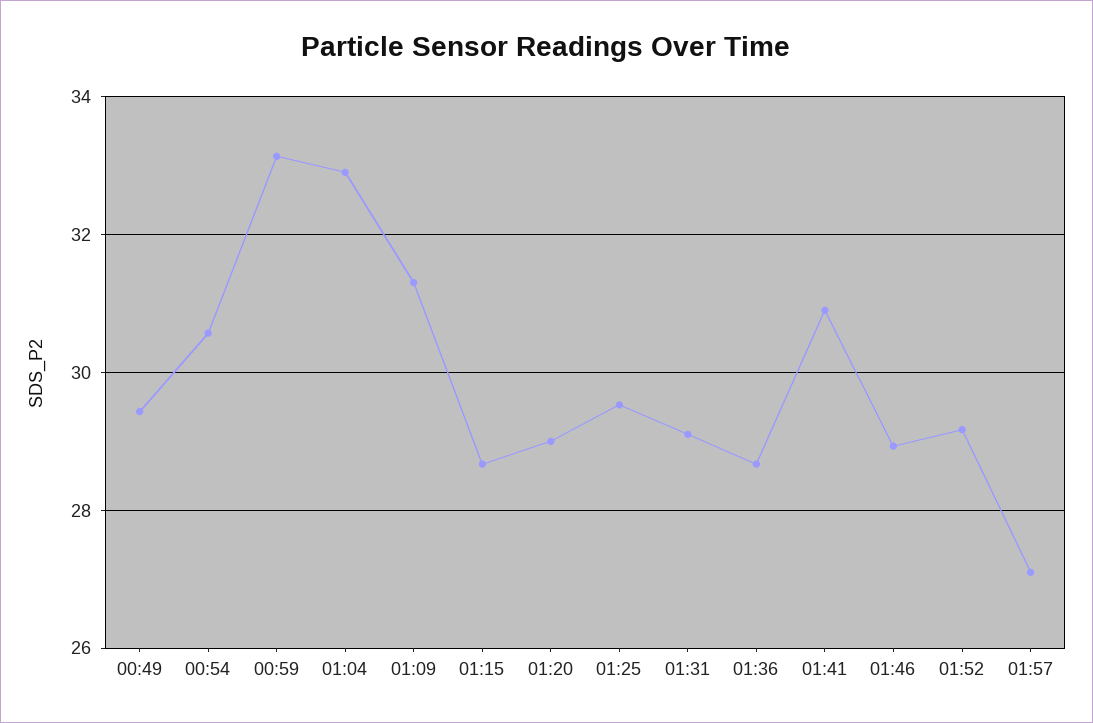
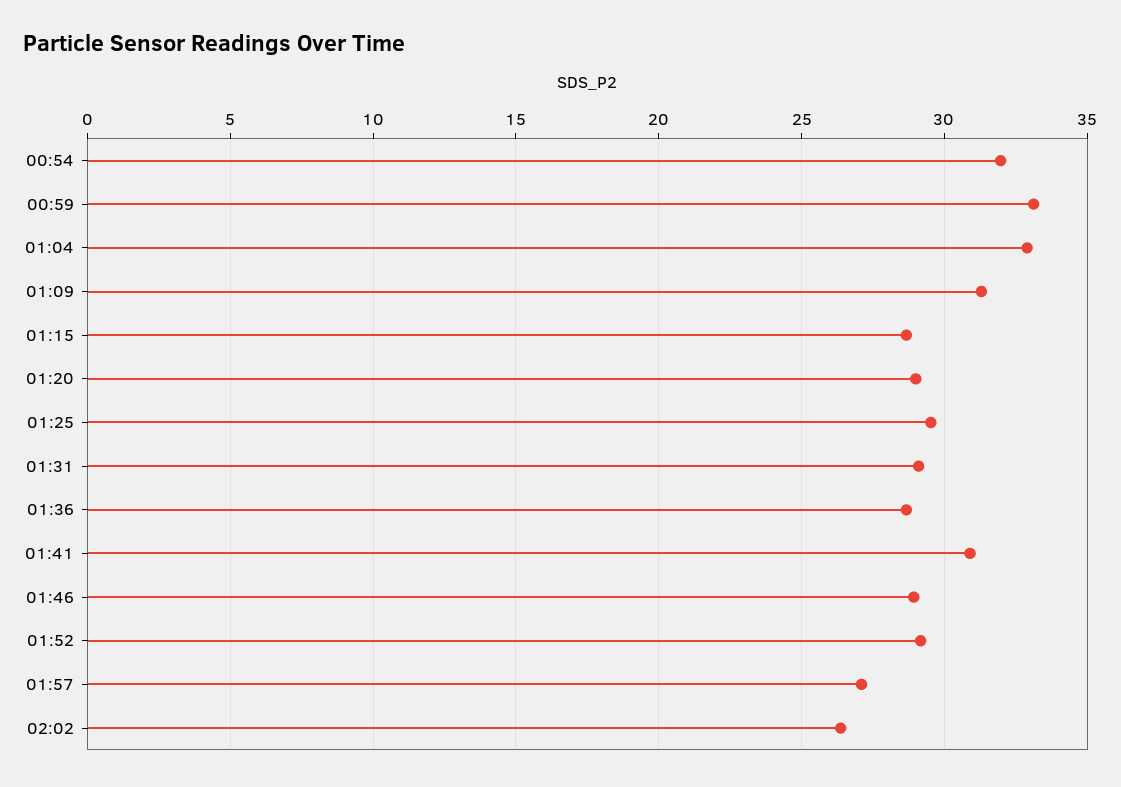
00:49: 29.4 -> none
00:54: 30.6 -> 32
02:02: none -> 26.5

